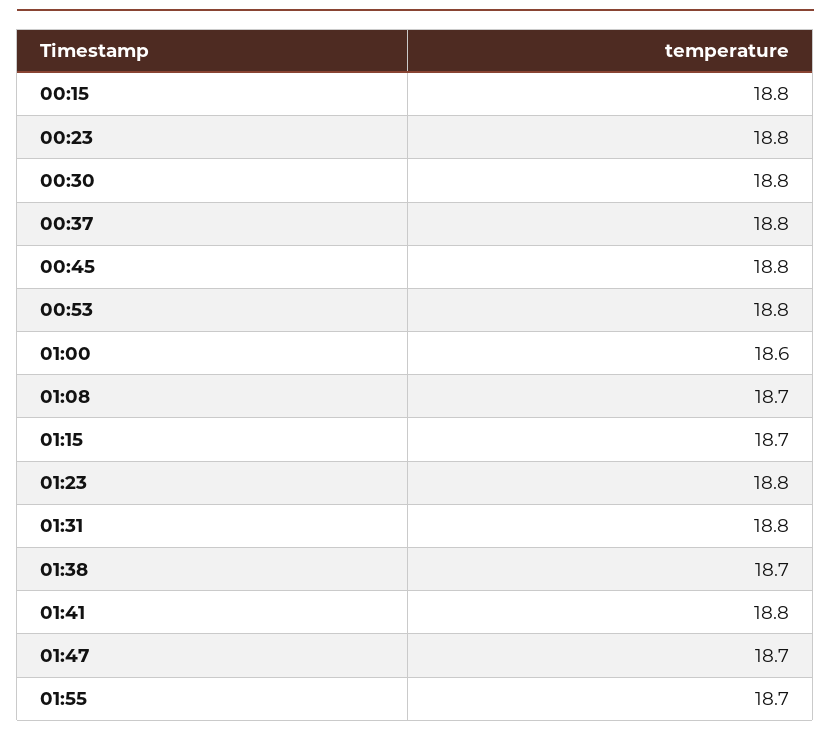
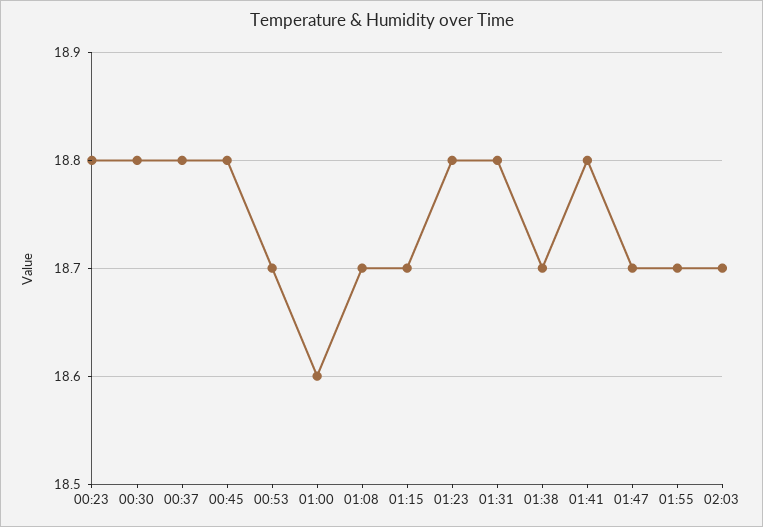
00:15: 18.8 -> none
00:53: 18.8 -> 18.7
02:03: none -> 18.7

